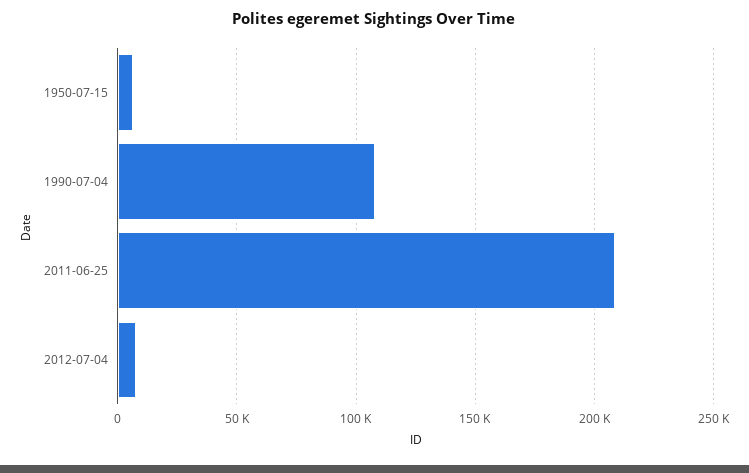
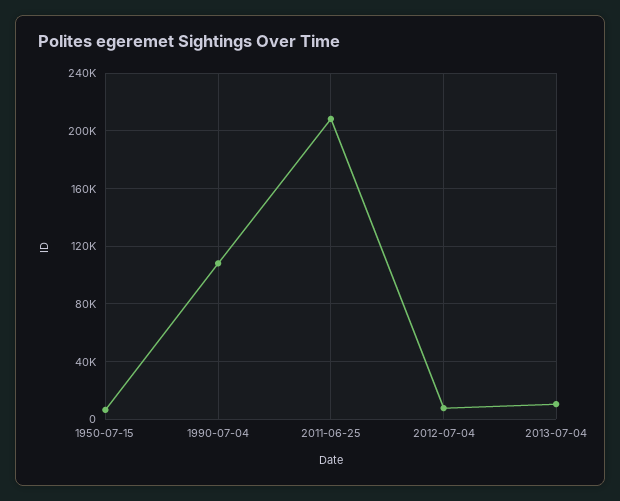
2013-07-04: none -> 10000

